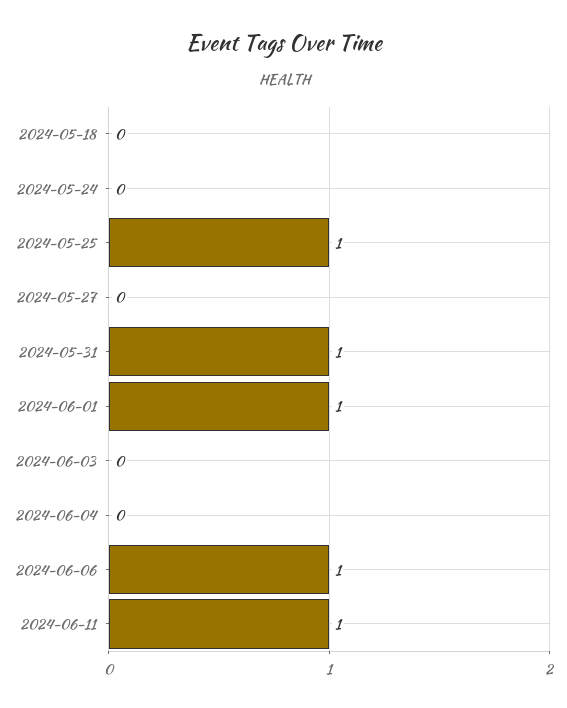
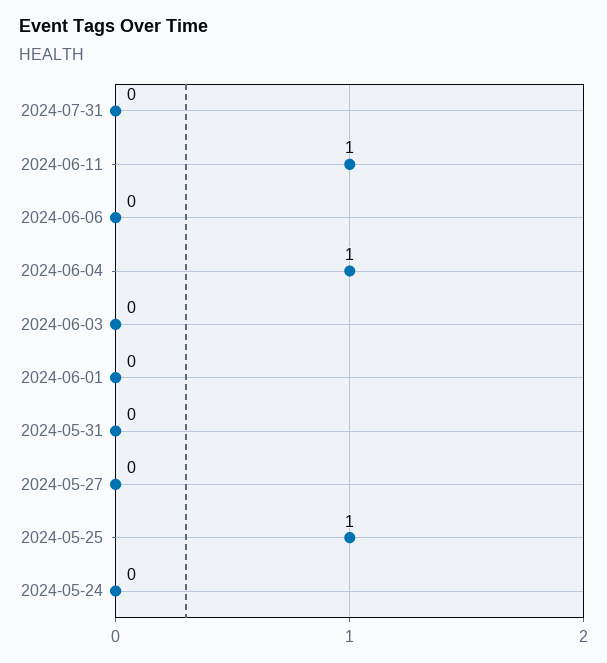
2024-05-18: 0 -> none
2024-05-31: 1 -> 0
2024-06-01: 1 -> 0
2024-06-04: 0 -> 1
2024-06-06: 1 -> 0
2024-07-31: none -> 0

